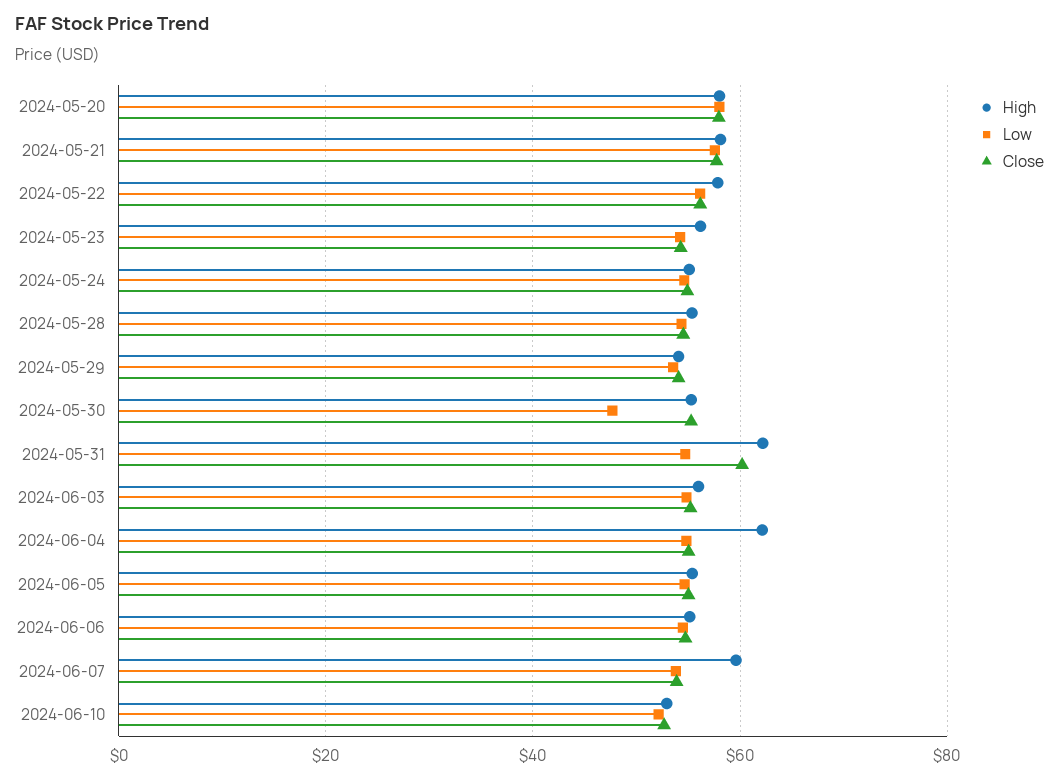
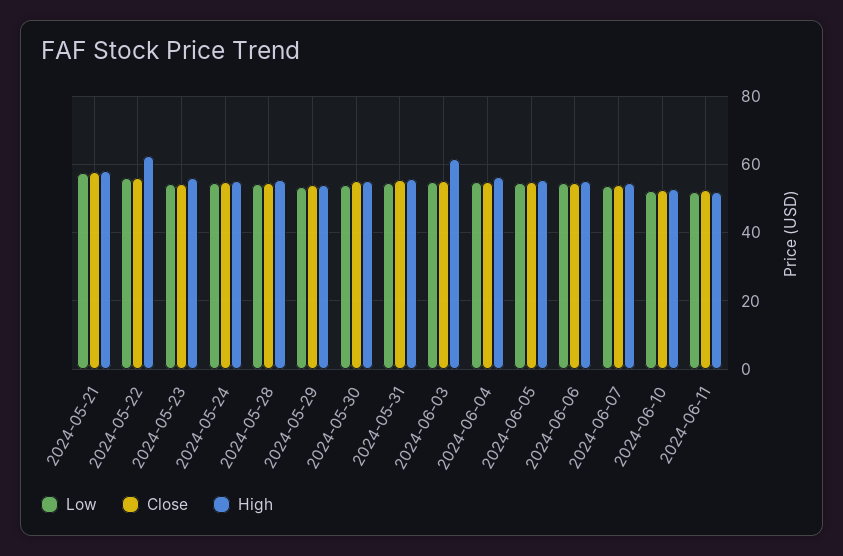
High, 2024-05-20: 58 -> none
Low, 2024-05-20: 58 -> none
Close, 2024-05-20: 58 -> none
High, 2024-05-22: 58 -> 62
Low, 2024-05-30: 48 -> 54
High, 2024-05-31: 62 -> 56
Close, 2024-05-31: 60 -> 56
High, 2024-06-03: 56 -> 62
High, 2024-06-04: 62 -> 56
High, 2024-06-07: 60 -> 54
Low, 2024-06-11: none -> 52
Close, 2024-06-11: none -> 52
High, 2024-06-11: none -> 52

